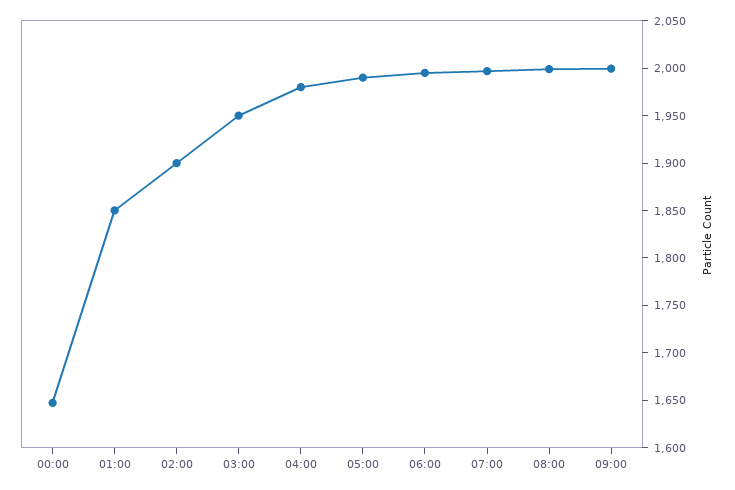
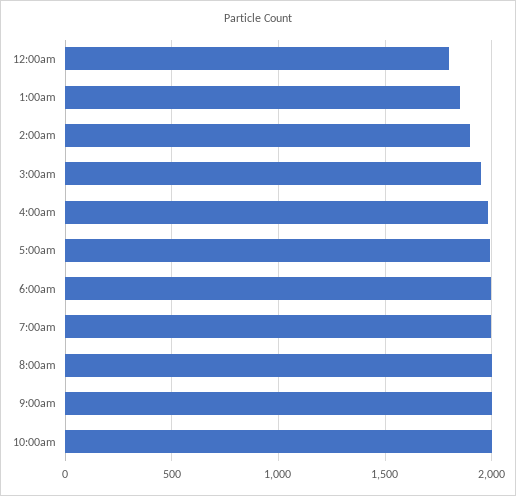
00:00: 1650 -> 1800
10:00am: none -> 2000

